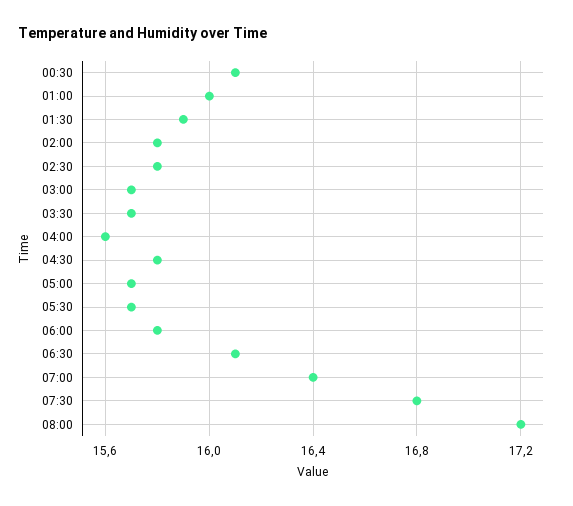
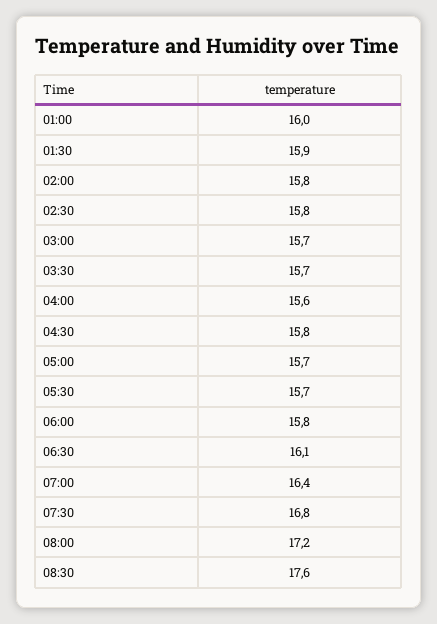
00:30: 16.1 -> none
08:30: none -> 17.6

